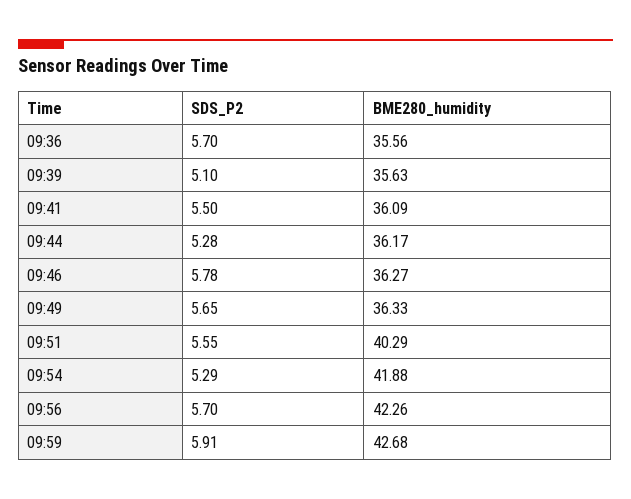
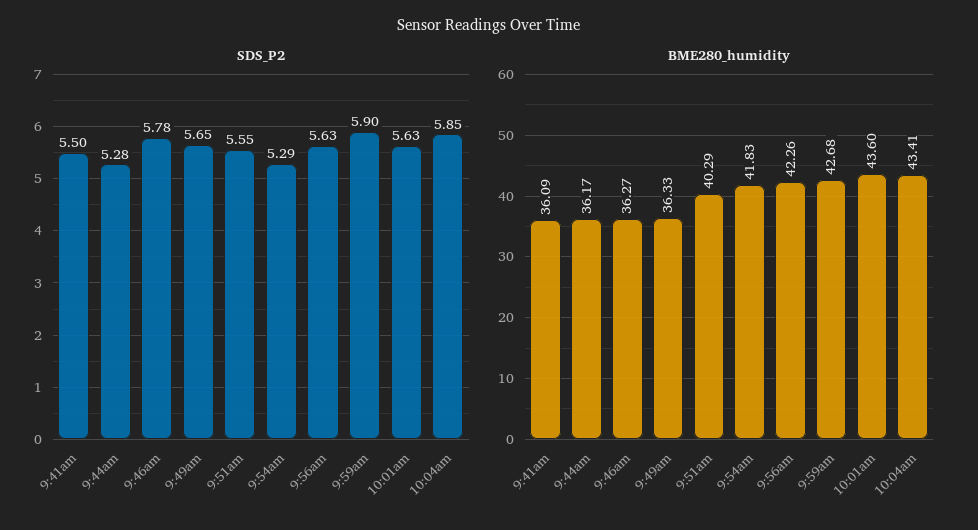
SDS_P2, 09:36: 5.7 -> none
BME280_humidity, 09:36: 35.56 -> none
SDS_P2, 09:39: 5.1 -> none
BME280_humidity, 09:39: 35.63 -> none
BME280_humidity, 09:54: 41.88 -> 41.83
SDS_P2, 09:56: 5.7 -> 5.63
SDS_P2, 09:59: 5.91 -> 5.9
SDS_P2, 10:01am: none -> 5.63
SDS_P2, 10:04am: none -> 5.85
BME280_humidity, 10:01am: none -> 43.6
BME280_humidity, 10:04am: none -> 43.41

